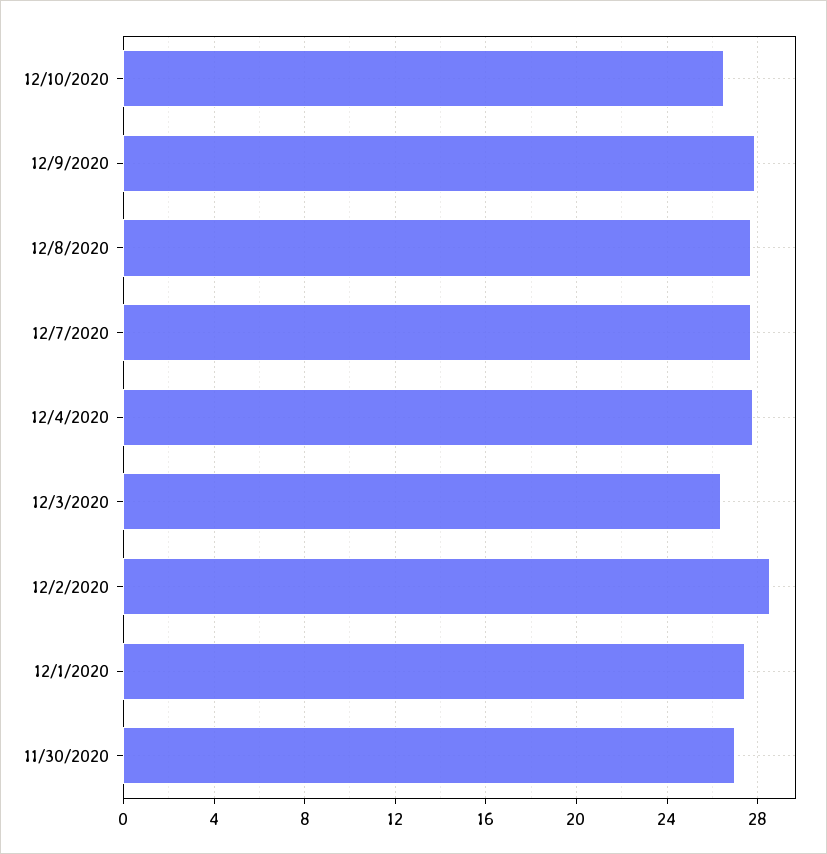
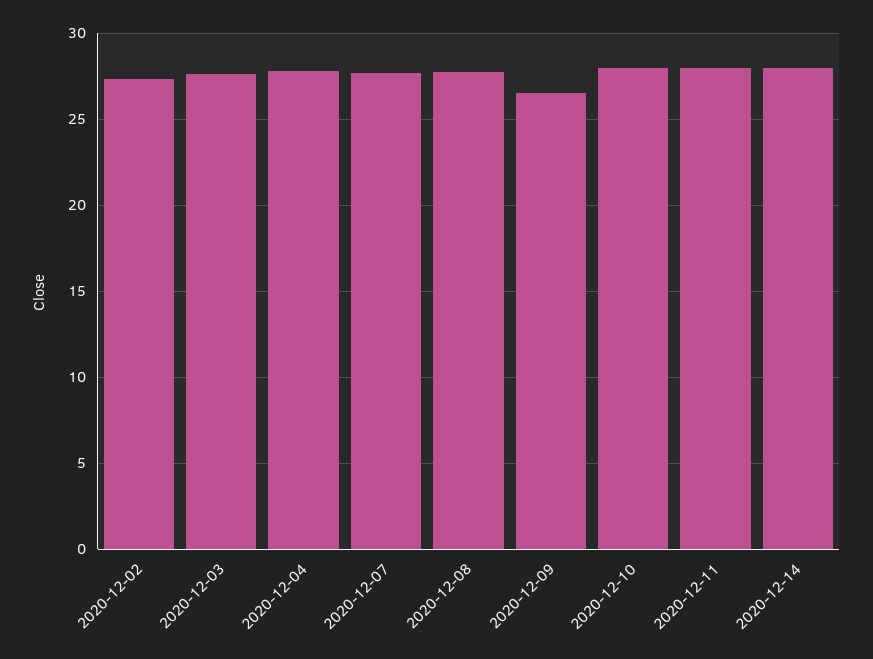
12/10/2020: 26.5 -> 28
12/9/2020: 28 -> 26.5
12/3/2020: 26.5 -> 27.5
12/2/2020: 28.5 -> 27.5
12/1/2020: 27.5 -> none
11/30/2020: 27 -> none
2020-12-11: none -> 28
2020-12-14: none -> 28

